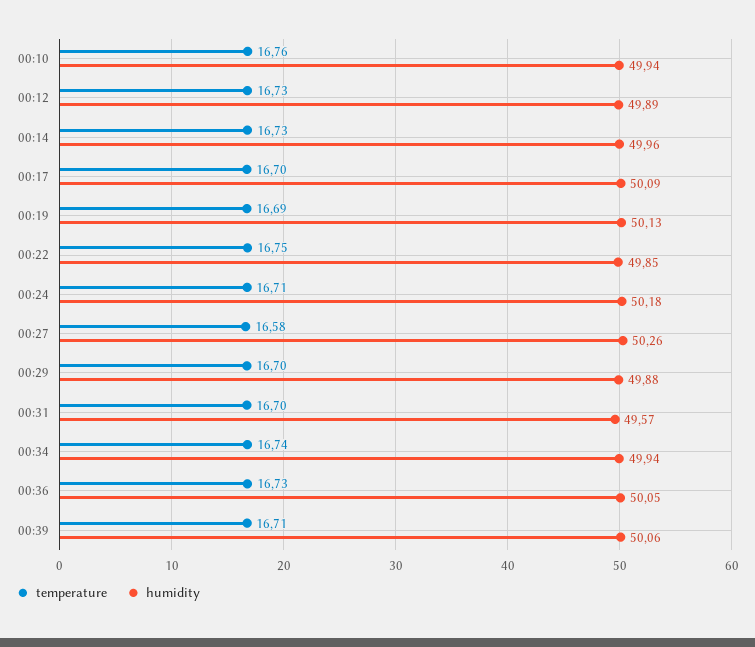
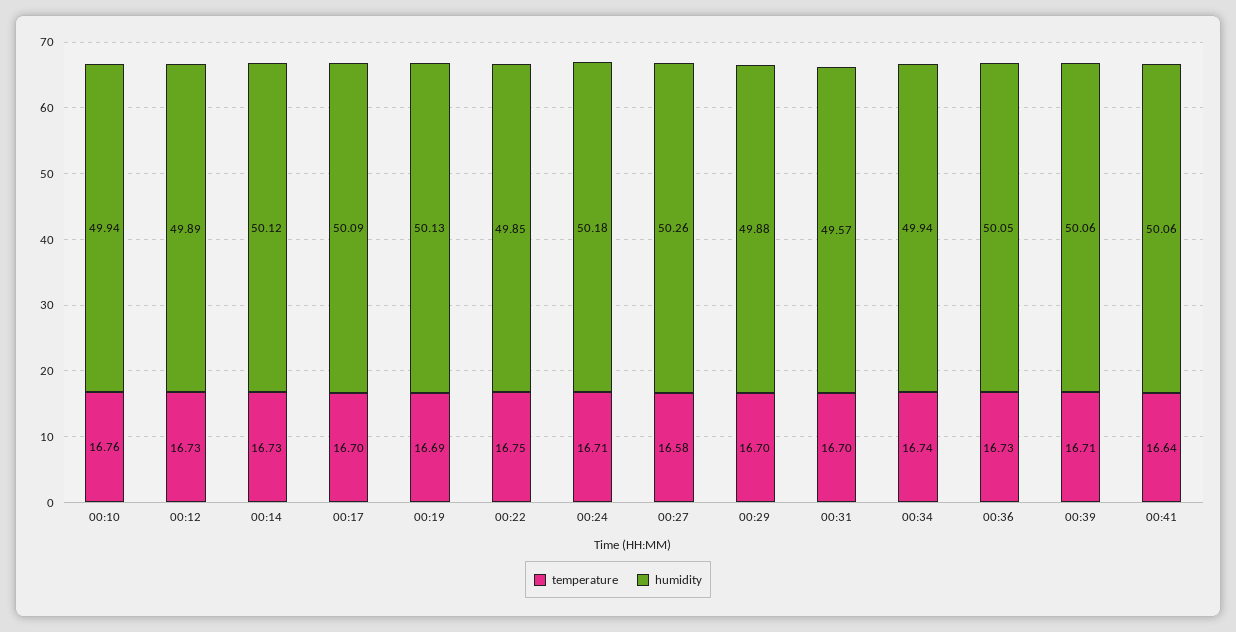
humidity, 00:14: 49.96 -> 50.12
temperature, 00:41: none -> 16.64
humidity, 00:41: none -> 50.06

